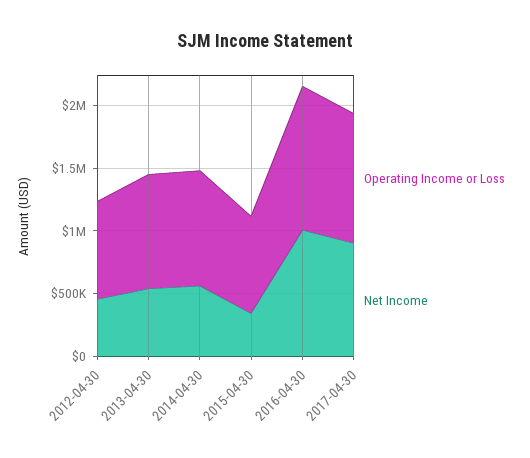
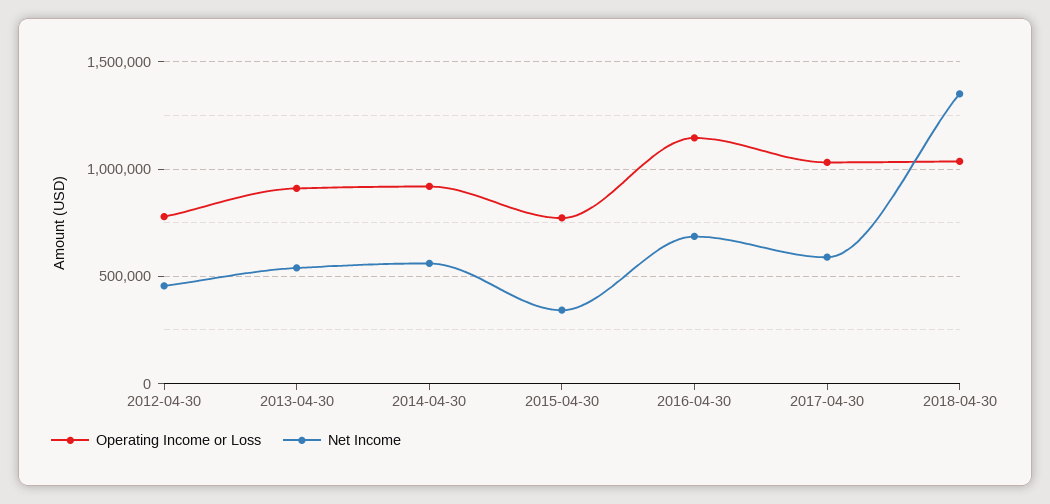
Net Income, 2016-04-30: 1000000 -> 700000
Net Income, 2017-04-30: 900000 -> 600000
Operating Income or Loss, 2018-04-30: none -> 1050000
Net Income, 2018-04-30: none -> 1350000

